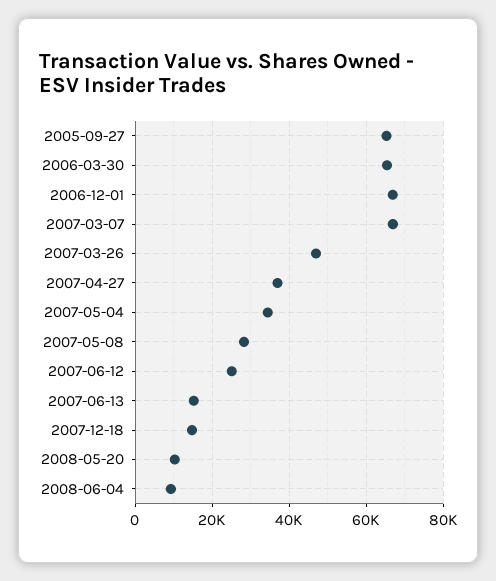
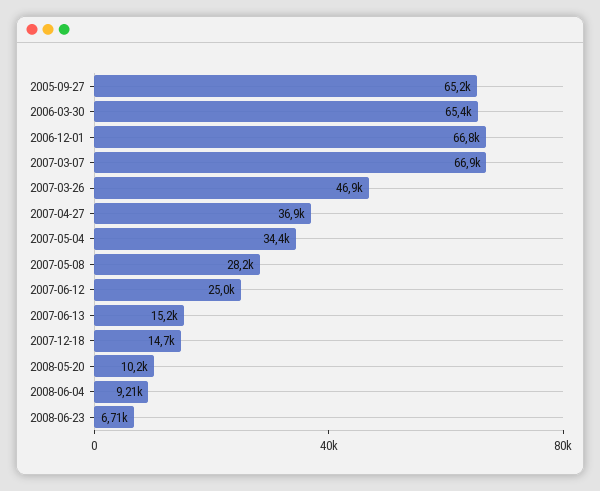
2008-06-23: none -> 6710

